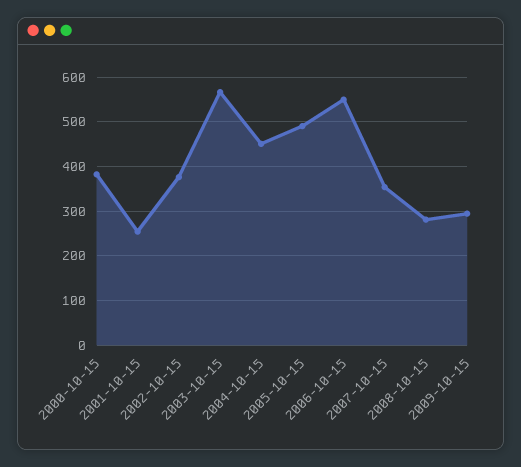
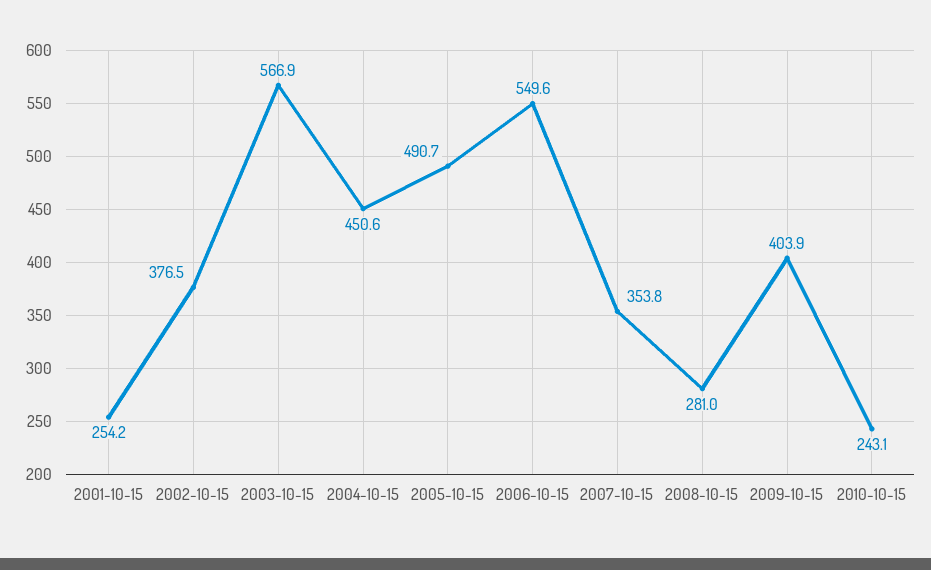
2000-10-15: 380 -> none
2009-10-15: 300 -> 403.9
2010-10-15: none -> 243.1

